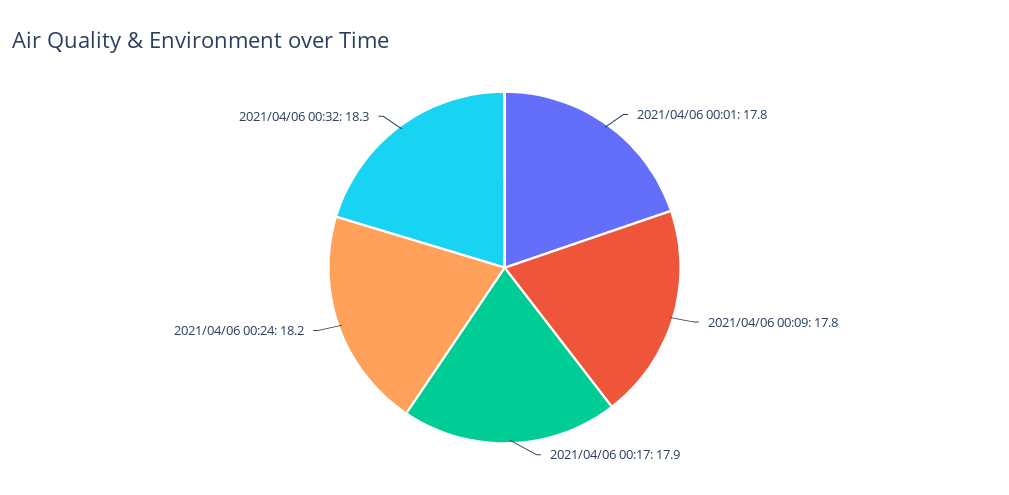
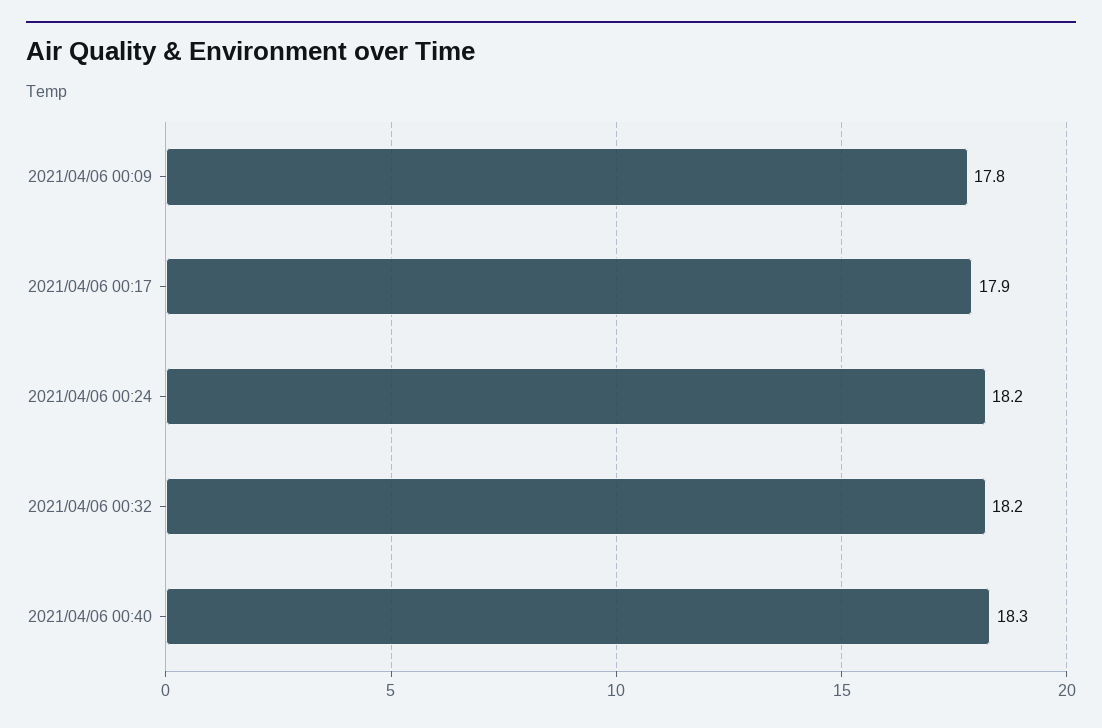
2021/04/06 00:01: 17.8 -> none
2021/04/06 00:32: 18.3 -> 18.2
2021/04/06 00:40: none -> 18.3

